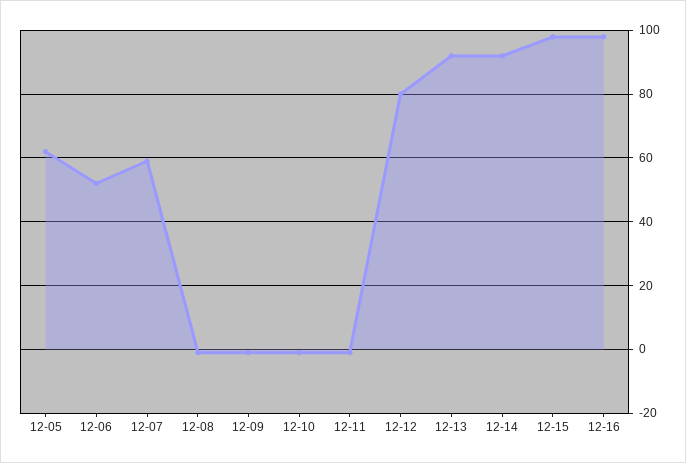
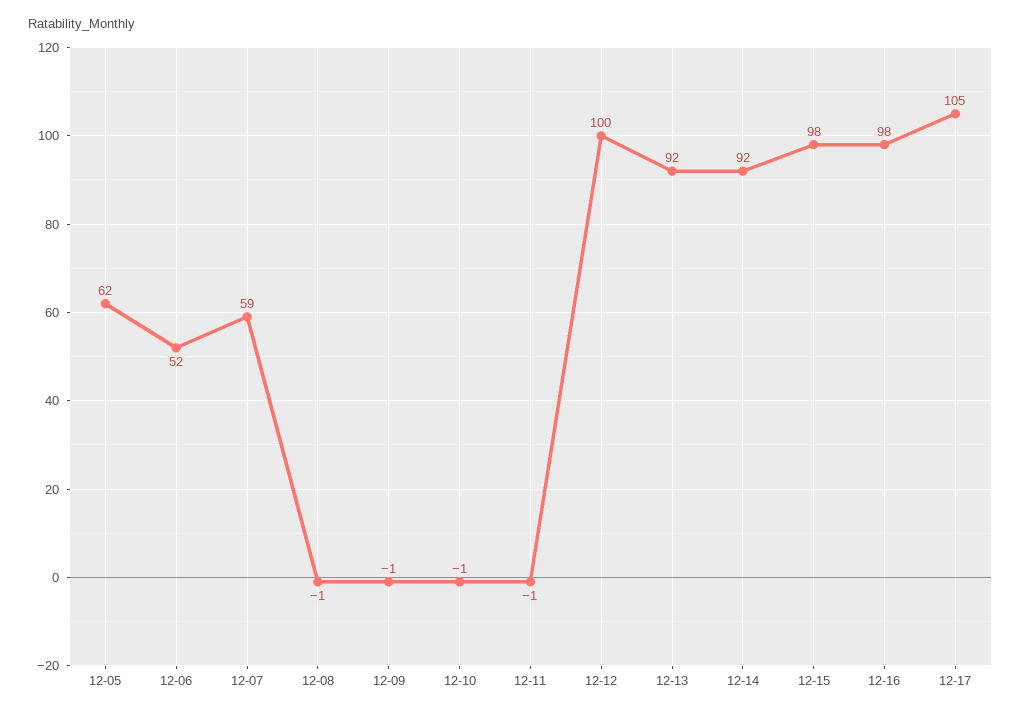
12-12: 80 -> 100
12-17: none -> 105

